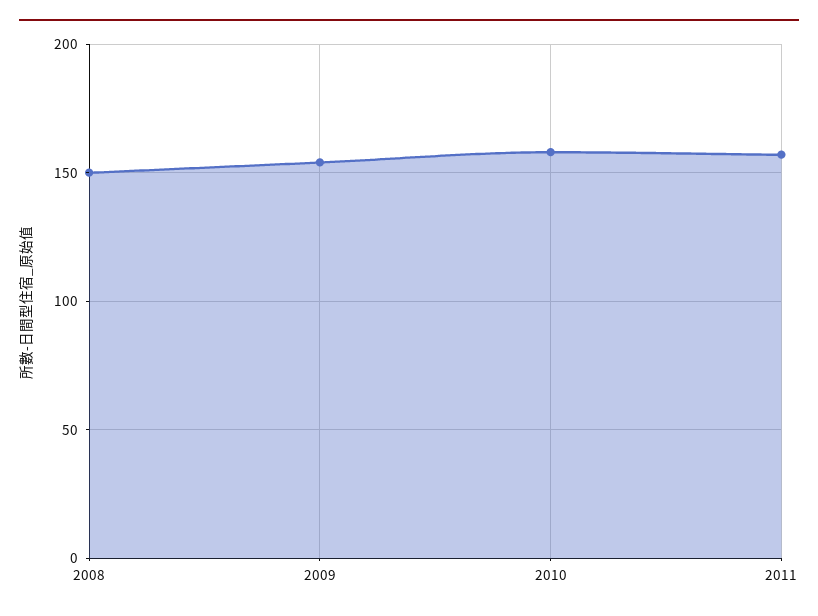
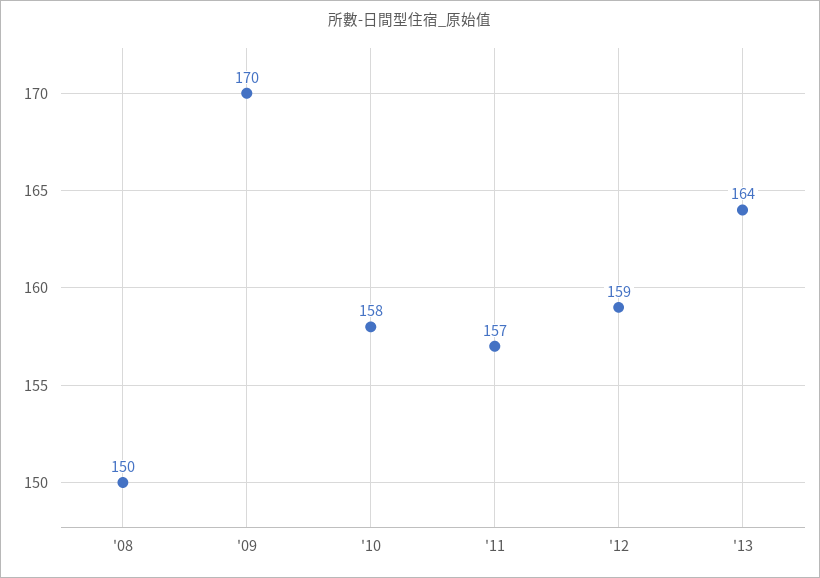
2009: 155 -> 170
'12: none -> 159
'13: none -> 164

